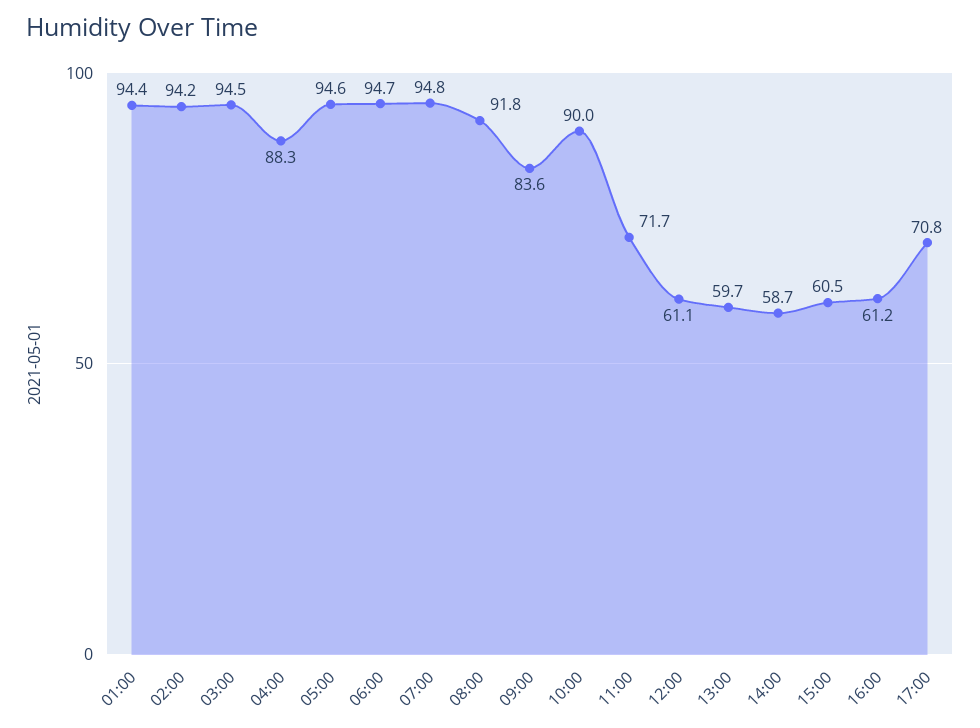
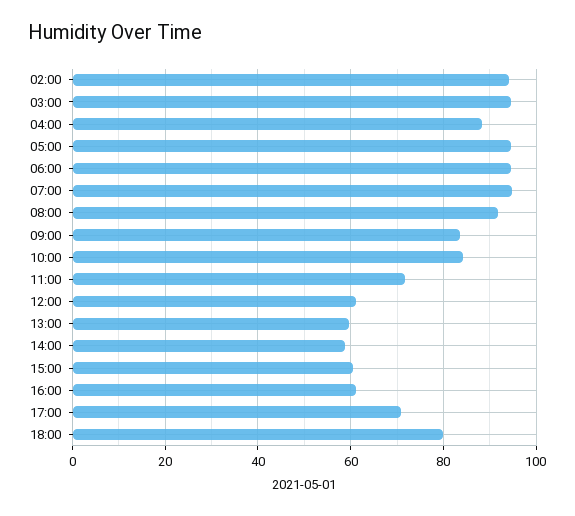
01:00: 94.4 -> none
10:00: 90 -> 84
18:00: none -> 80

